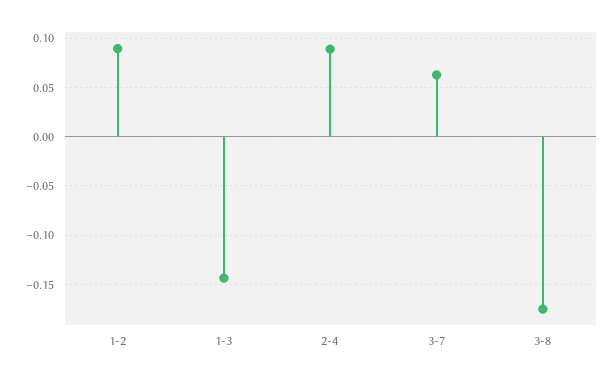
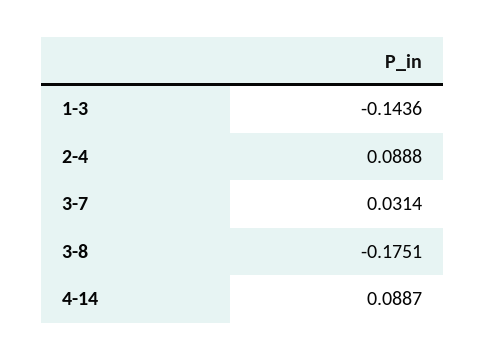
1-2: 0.09 -> none
3-7: 0.06 -> 0.0314
4-14: none -> 0.0887

